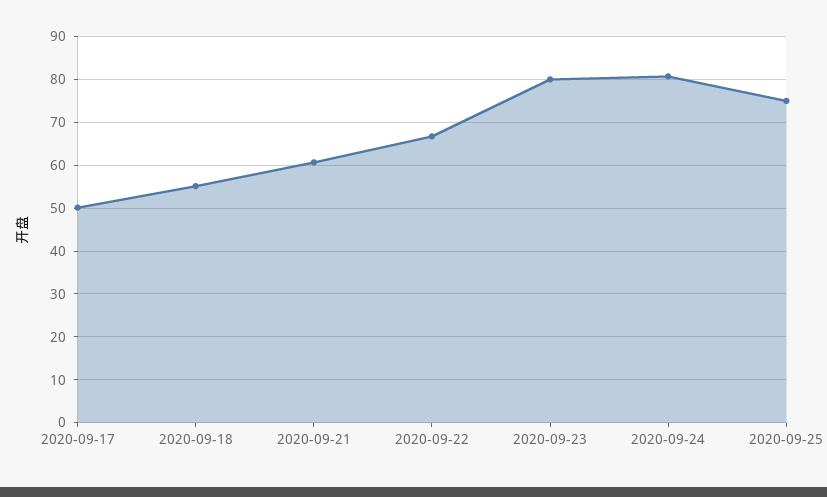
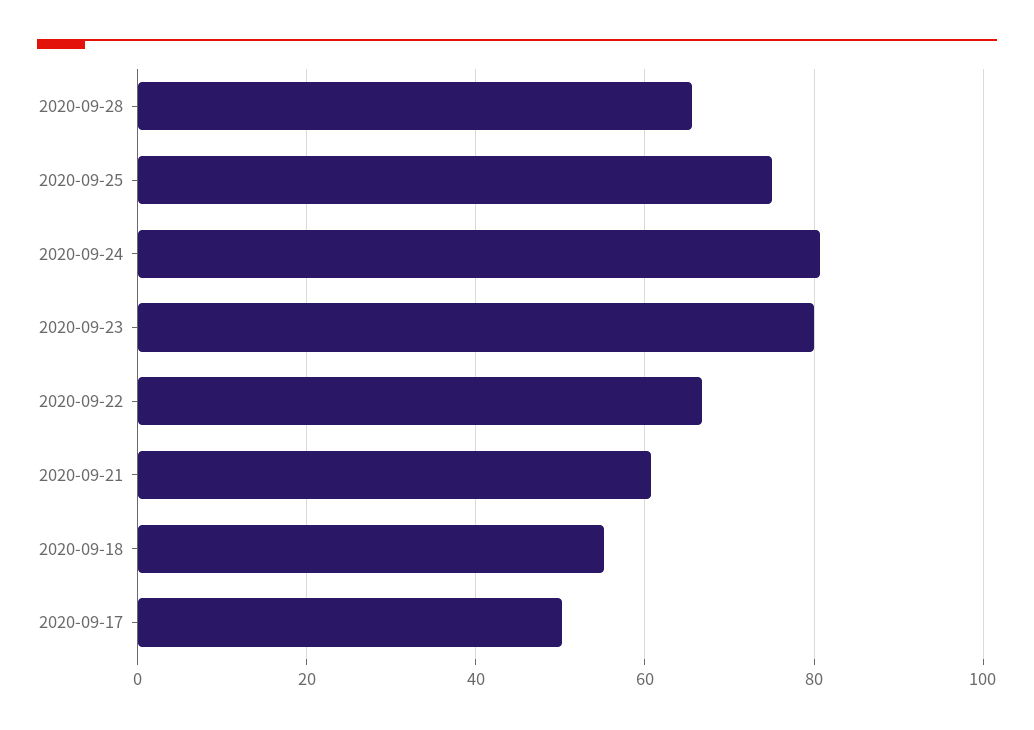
2020-09-28: none -> 66

